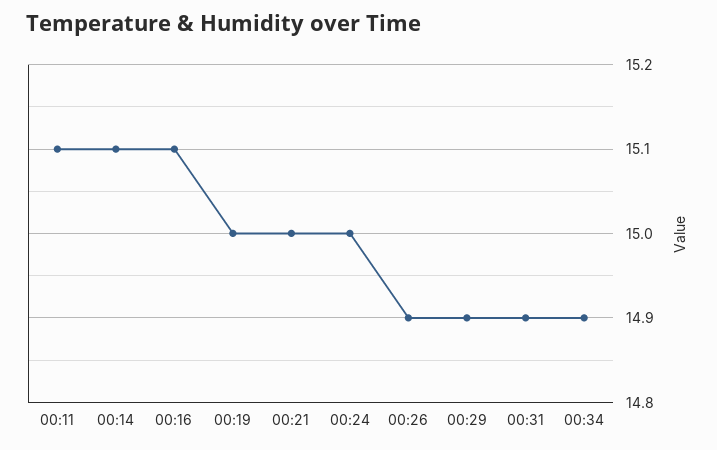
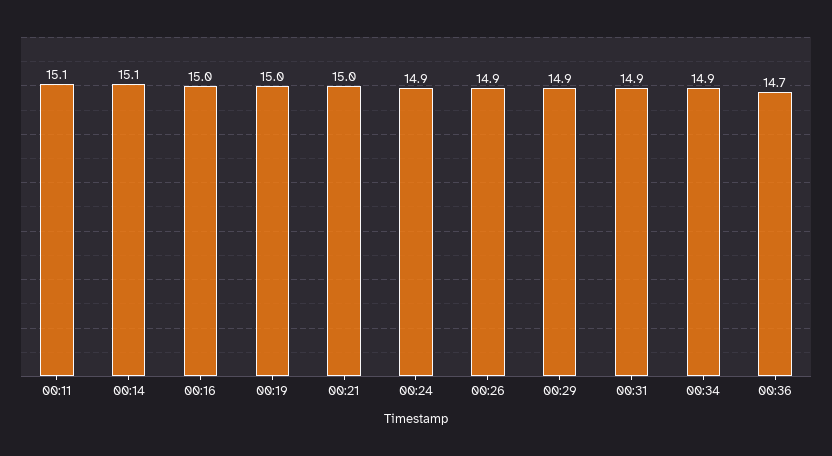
00:16: 15.1 -> 15
00:24: 15 -> 14.9
00:36: none -> 14.7

